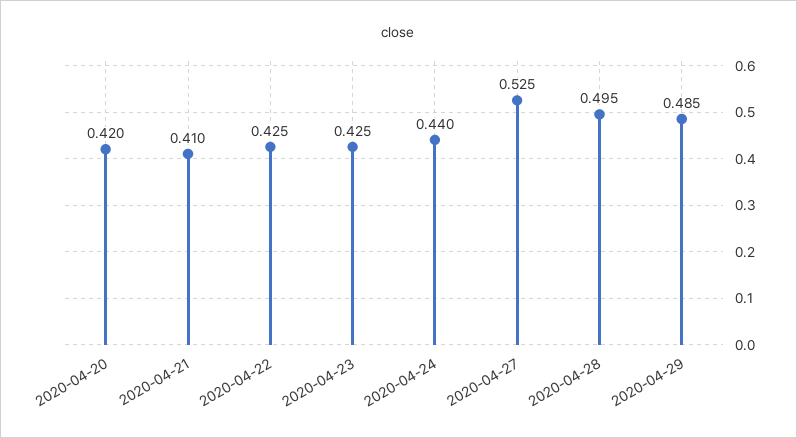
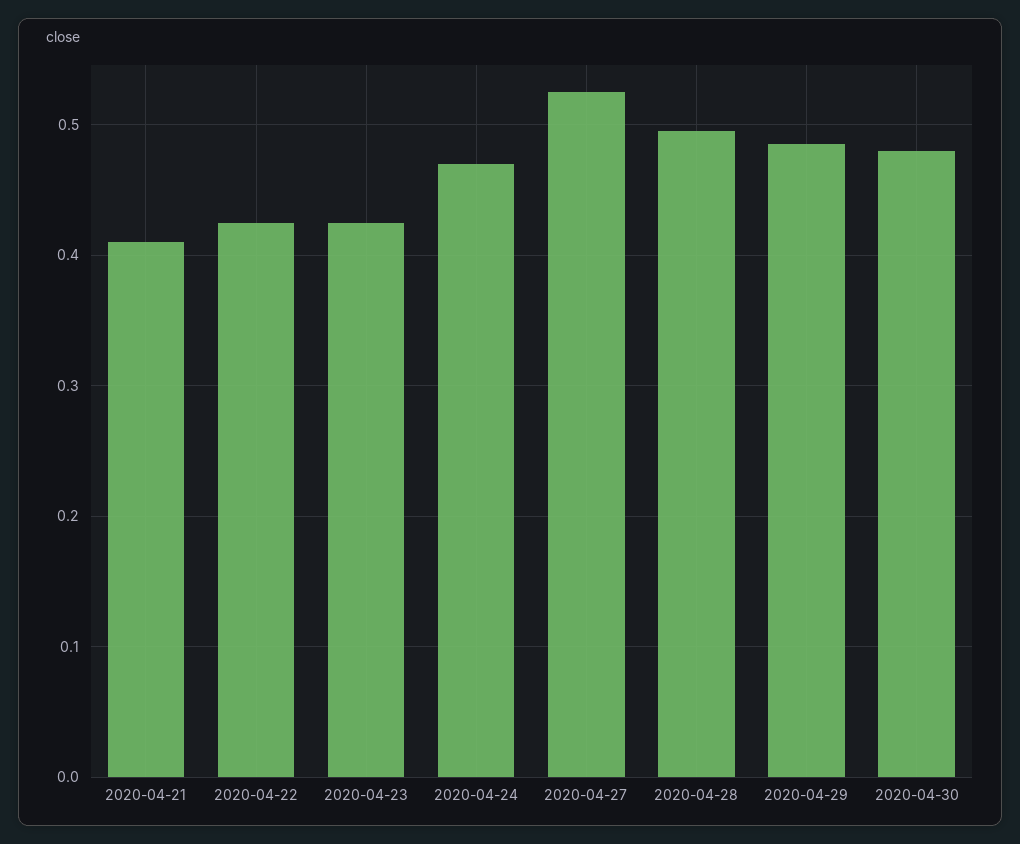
2020-04-20: 0.42 -> none
2020-04-24: 0.44 -> 0.47
2020-04-30: none -> 0.48

